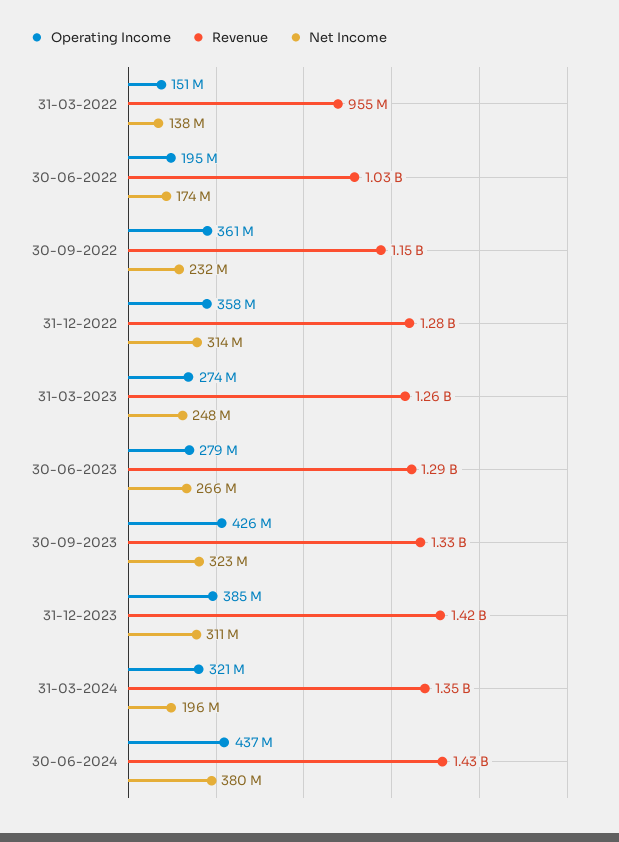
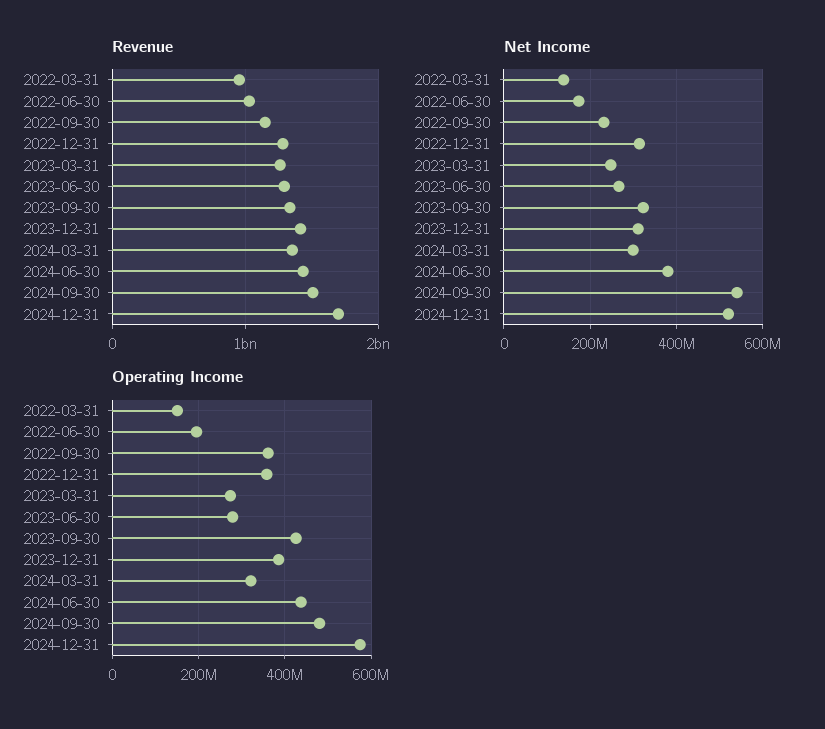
Net Income, 31-03-2024: 196000000 -> 300000000
Revenue, 2024-09-30: none -> 1500000000
Revenue, 2024-12-31: none -> 1700000000
Net Income, 2024-09-30: none -> 540000000
Net Income, 2024-12-31: none -> 520000000
Operating Income, 2024-09-30: none -> 480000000
Operating Income, 2024-12-31: none -> 580000000

